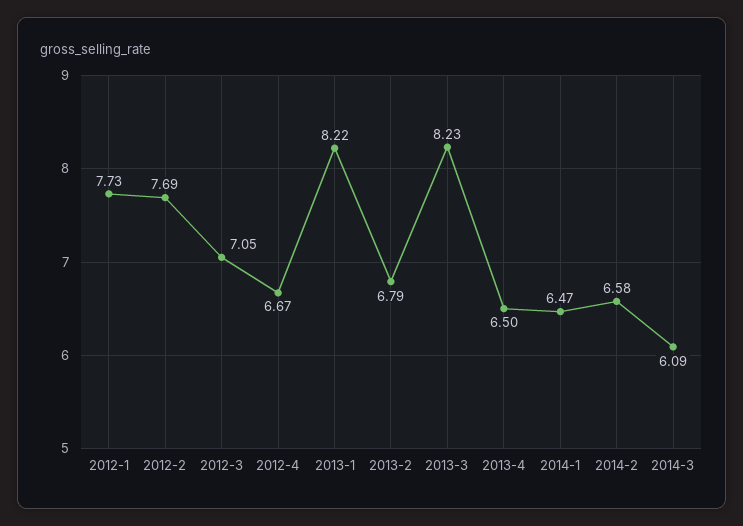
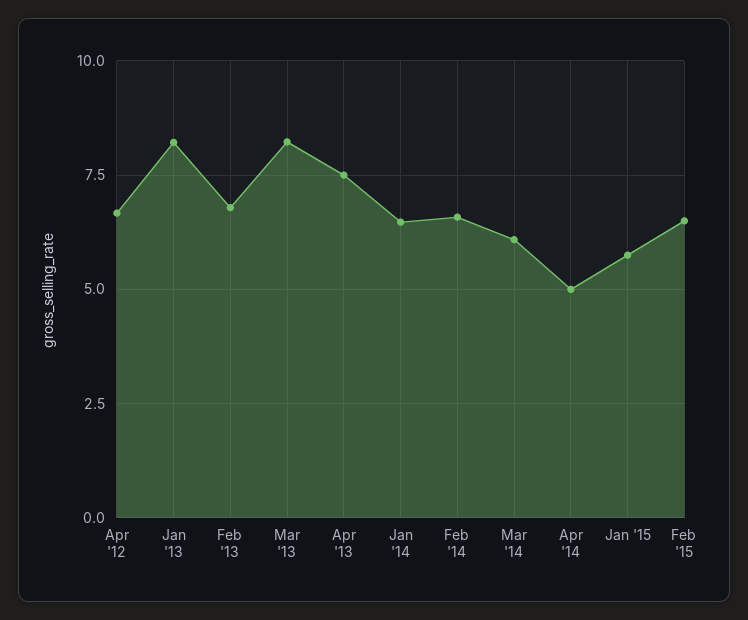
2012-1: 7.73 -> none
2012-2: 7.69 -> none
2012-3: 7.05 -> none
2013-4: 6.5 -> 7.5
Apr '14: none -> 5
Jan '15: none -> 5.75
Feb '15: none -> 6.5

